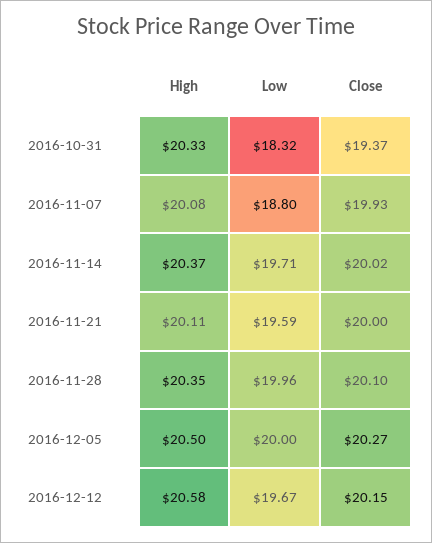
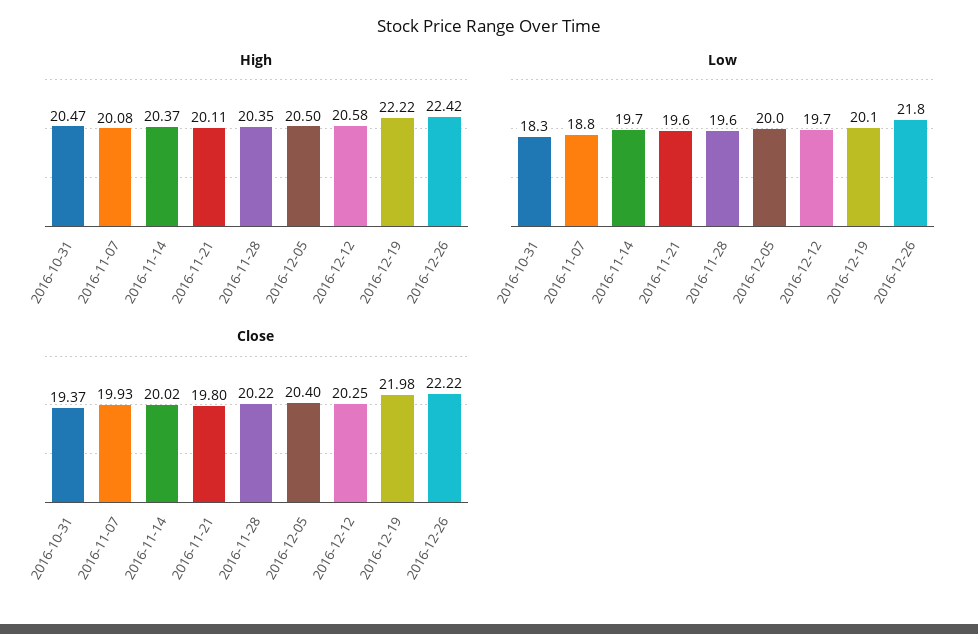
High, 2016-10-31: 20.33 -> 20.47
Close, 2016-11-21: 20 -> 19.8
Low, 2016-11-28: 19.96 -> 19.6
Close, 2016-11-28: 20.1 -> 20.22
Close, 2016-12-05: 20.27 -> 20.4
Close, 2016-12-12: 20.15 -> 20.25
High, 2016-12-19: none -> 22.22
High, 2016-12-26: none -> 22.42
Low, 2016-12-19: none -> 20.1
Low, 2016-12-26: none -> 21.8
Close, 2016-12-19: none -> 21.98
Close, 2016-12-26: none -> 22.22

